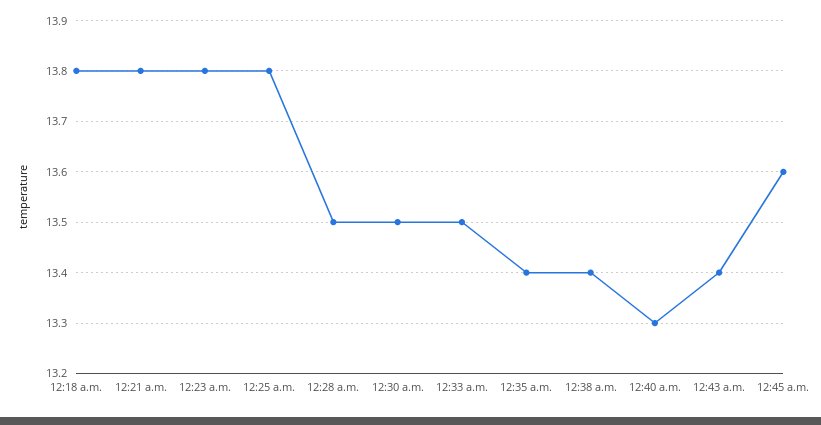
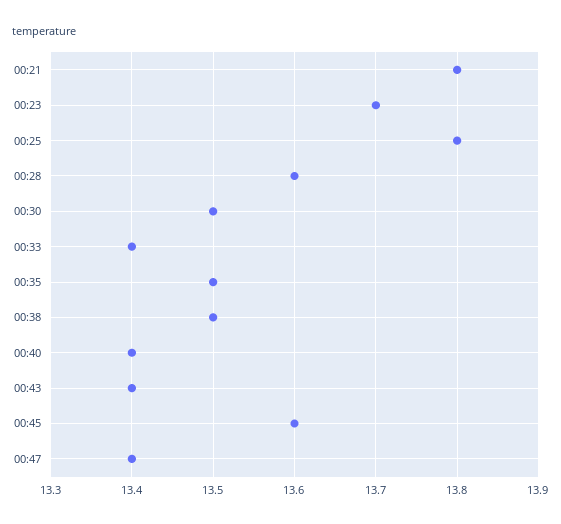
12:18 a.m.: 13.8 -> none
12:23 a.m.: 13.8 -> 13.7
12:28 a.m.: 13.5 -> 13.6
12:33 a.m.: 13.5 -> 13.4
12:35 a.m.: 13.4 -> 13.5
12:38 a.m.: 13.4 -> 13.5
12:40 a.m.: 13.3 -> 13.4
00:47: none -> 13.4

